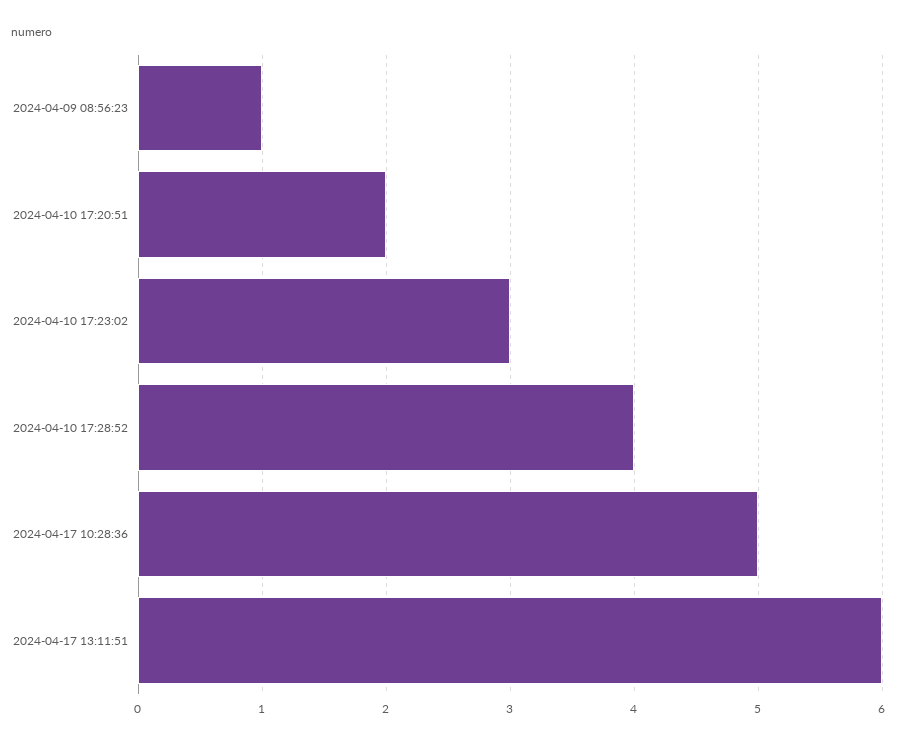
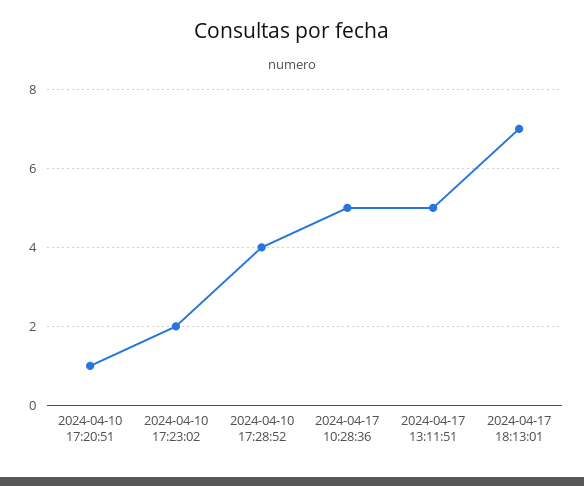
2024-04-09 08:56:23: 1 -> none
2024-04-10 17:20:51: 2 -> 1
2024-04-10 17:23:02: 3 -> 2
2024-04-17 13:11:51: 6 -> 5
2024-04-17 18:13:01: none -> 7

